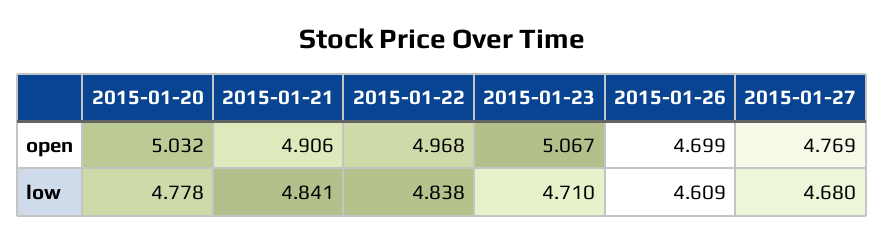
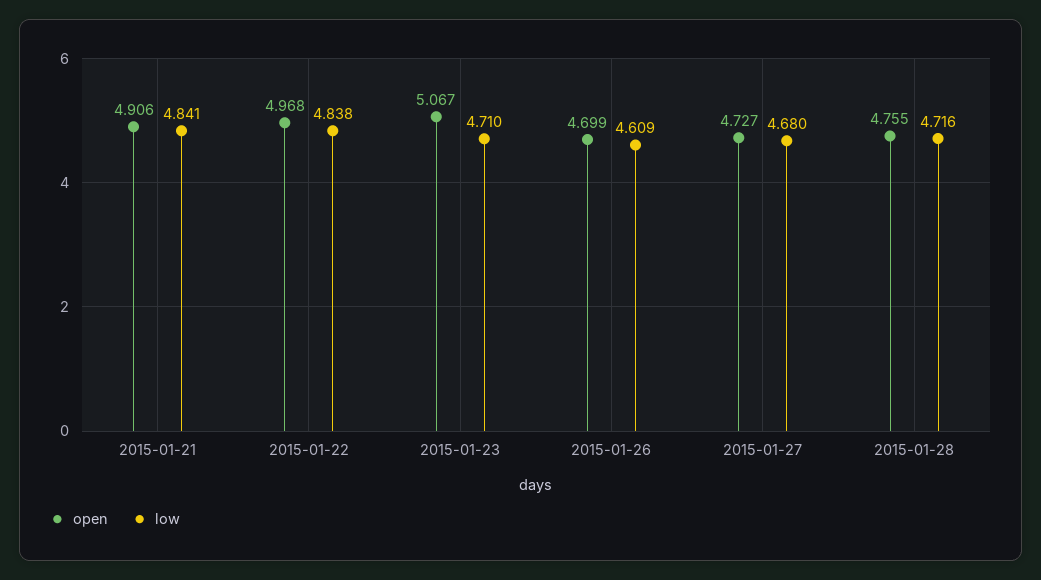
open, 2015-01-20: 5.032 -> none
open, 2015-01-27: 4.769 -> 4.727
low, 2015-01-20: 4.778 -> none
open, 2015-01-28: none -> 4.755
low, 2015-01-28: none -> 4.716

